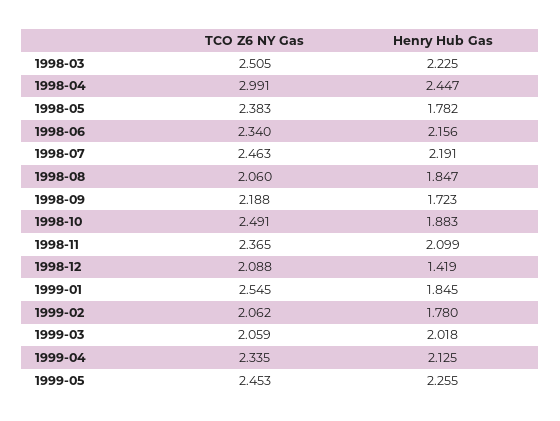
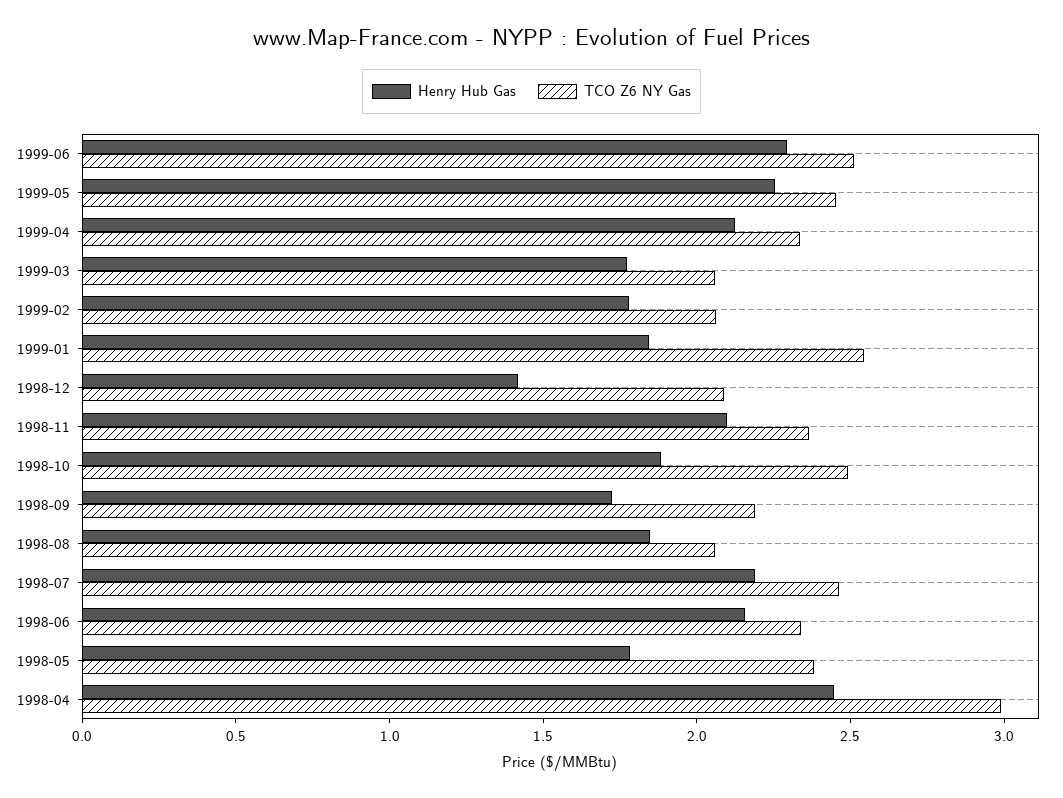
TCO Z6 NY Gas, 1998-03: 2.505 -> none
Henry Hub Gas, 1998-03: 2.225 -> none
Henry Hub Gas, 1999-03: 2.018 -> 1.8
Henry Hub Gas, 1999-06: none -> 2.3
TCO Z6 NY Gas, 1999-06: none -> 2.5

